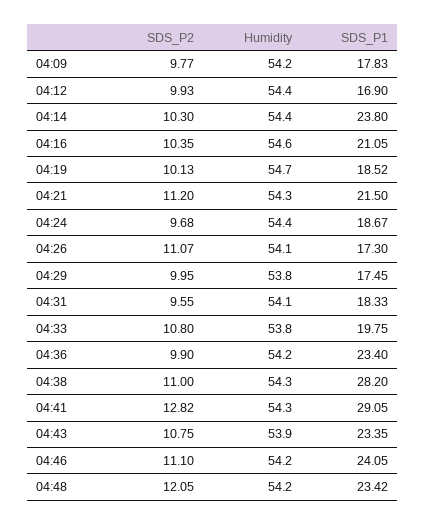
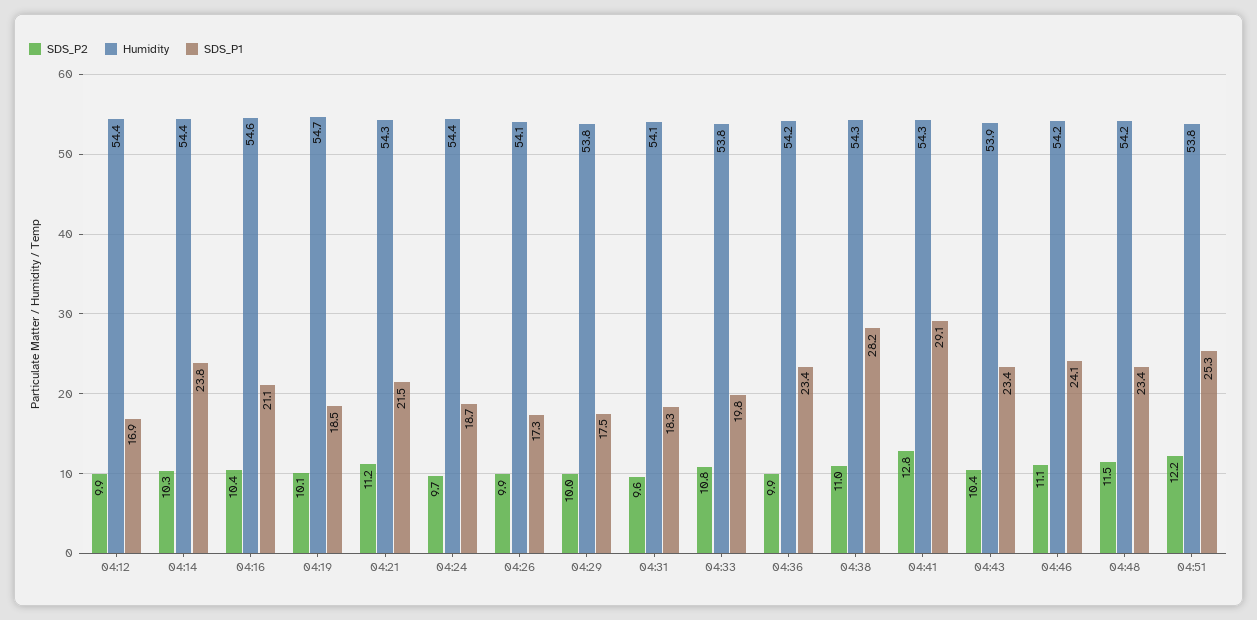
SDS_P2, 04:09: 9.77 -> none
Humidity, 04:09: 54.2 -> none
SDS_P1, 04:09: 17.83 -> none
SDS_P2, 04:26: 11.07 -> 9.9
SDS_P2, 04:43: 10.75 -> 10.4
SDS_P2, 04:48: 12.05 -> 11.5
SDS_P2, 04:51: none -> 12.2
Humidity, 04:51: none -> 53.8
SDS_P1, 04:51: none -> 25.3

